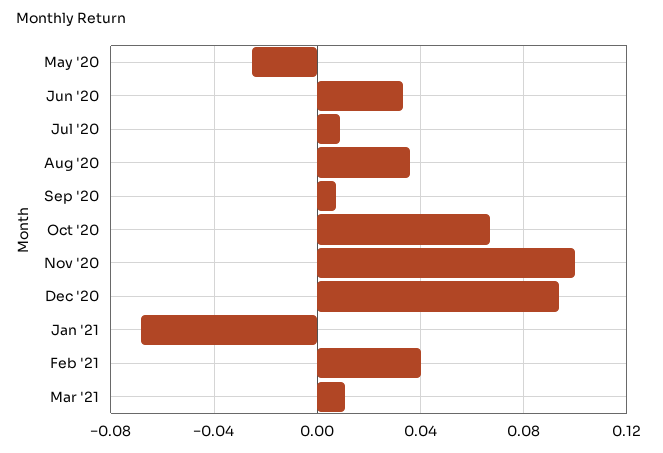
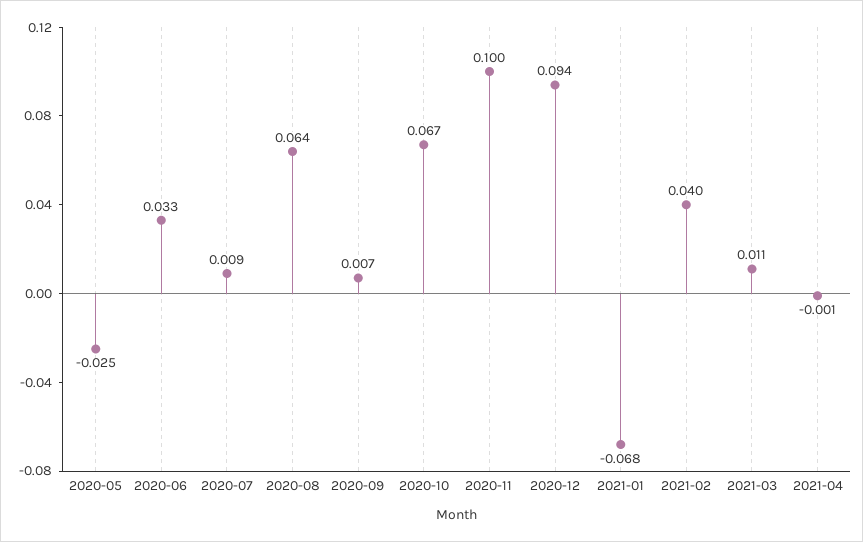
Aug '20: 0.035 -> 0.064
2021-04: none -> -0.001

